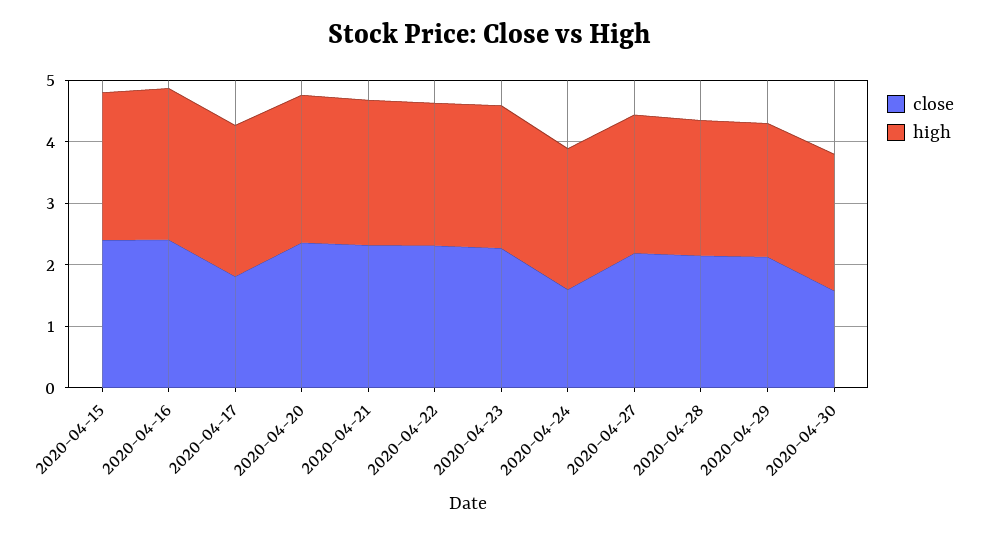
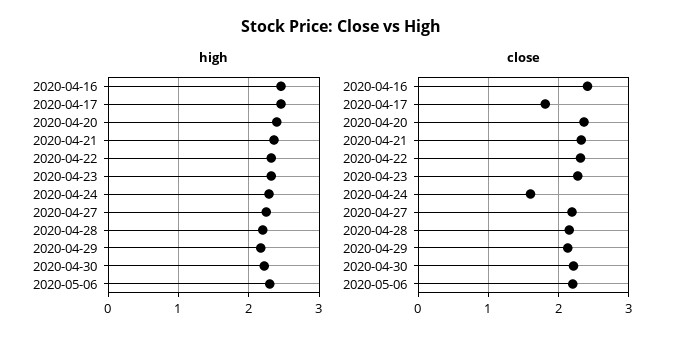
close, 2020-04-15: 2.4 -> none
high, 2020-04-15: 2.4 -> none
close, 2020-04-30: 1.6 -> 2.2
high, 2020-05-06: none -> 2.3
close, 2020-05-06: none -> 2.2

